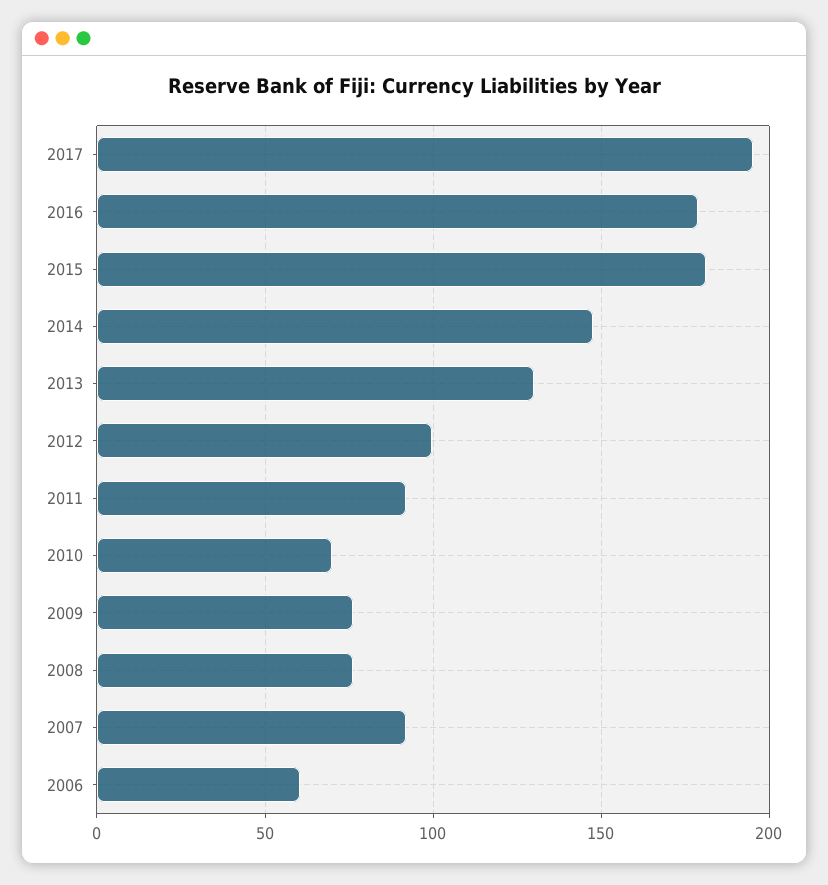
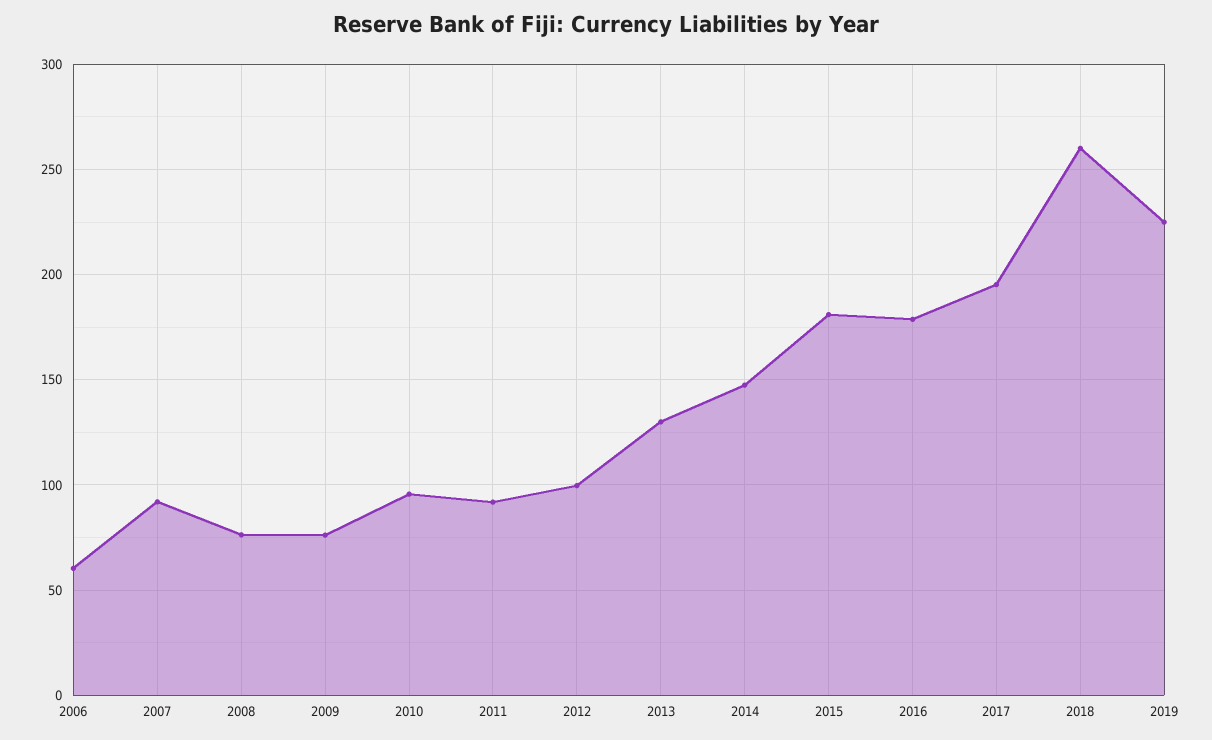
2010: 70 -> 95
2018: none -> 260
2019: none -> 225

